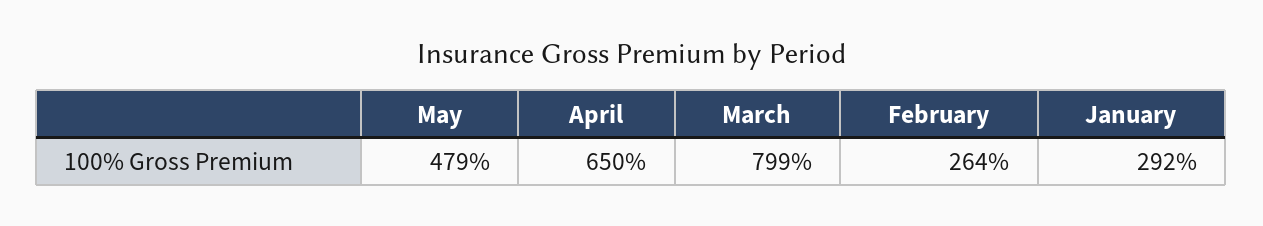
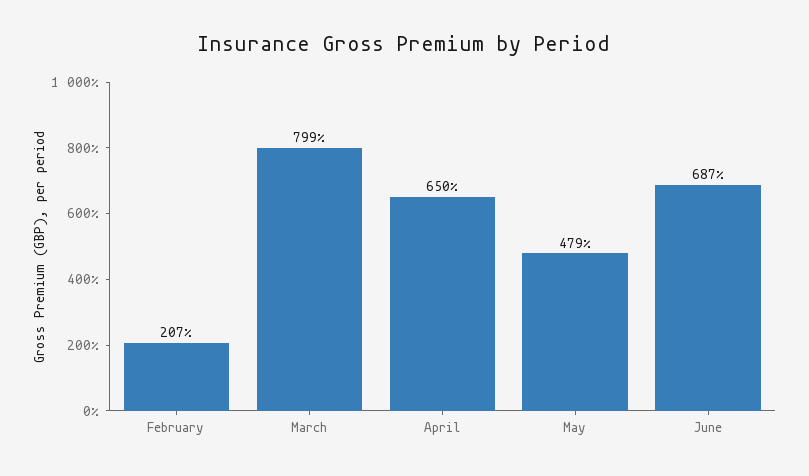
February: 264 -> 207
January: 292 -> none
June: none -> 687

